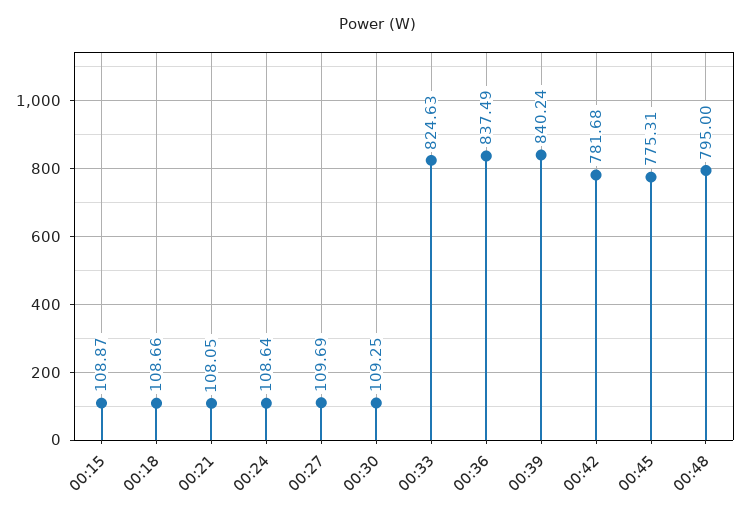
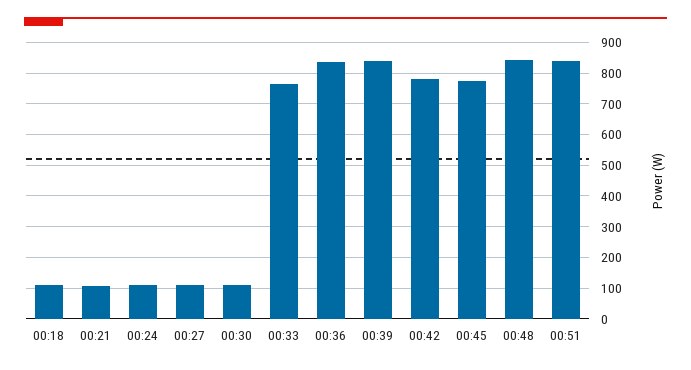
00:15: 108.87 -> none
00:33: 824.63 -> 760
00:48: 795 -> 840
00:51: none -> 840

